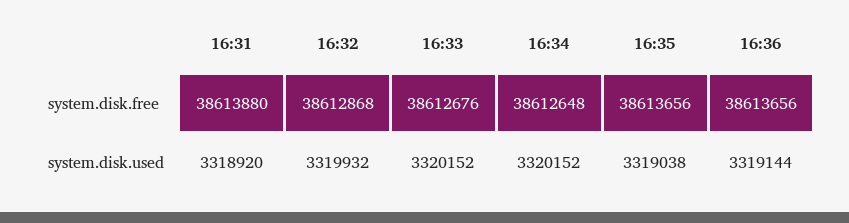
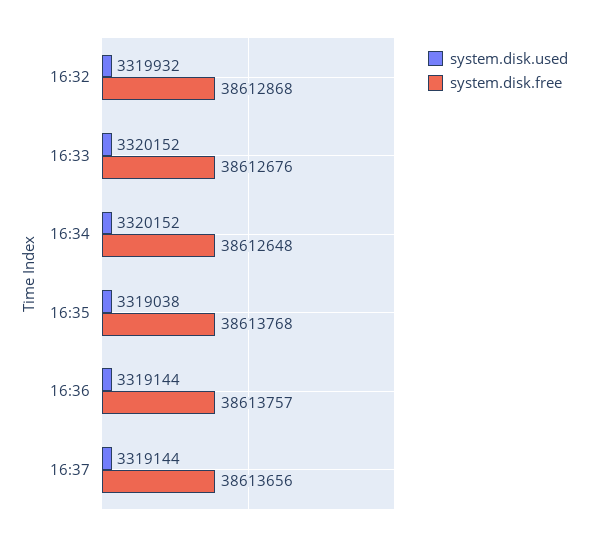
system.disk.free, 16:31: 38613880 -> none
system.disk.free, 16:35: 38613656 -> 38613768
system.disk.free, 16:36: 38613656 -> 38613757
system.disk.used, 16:31: 3318920 -> none
system.disk.used, 16:37: none -> 3319144
system.disk.free, 16:37: none -> 38613656

